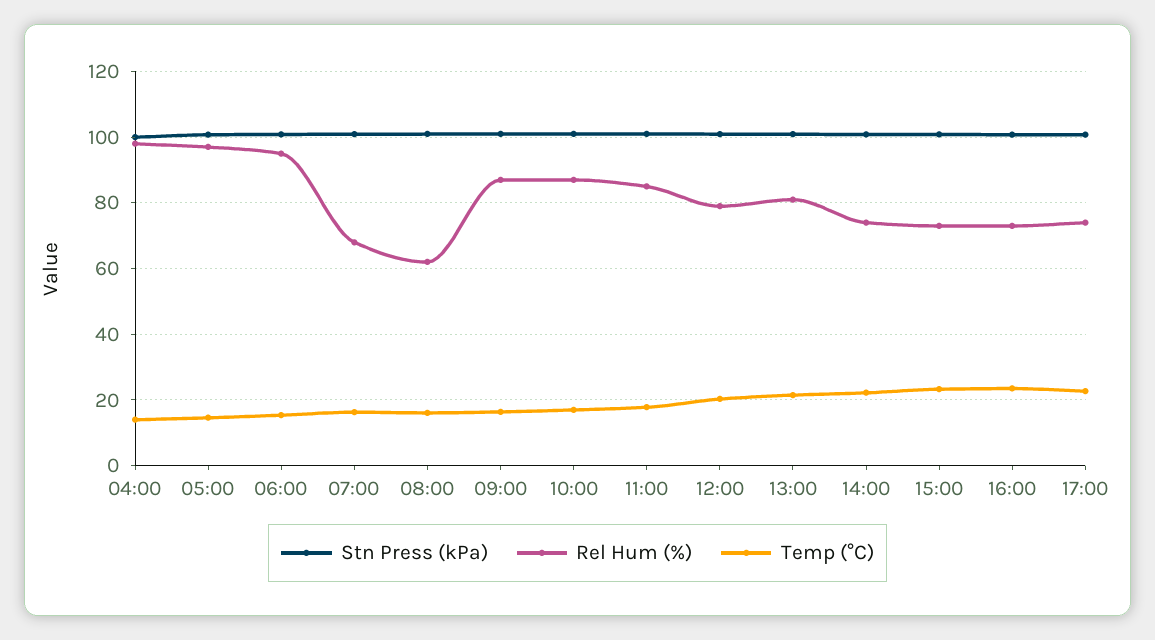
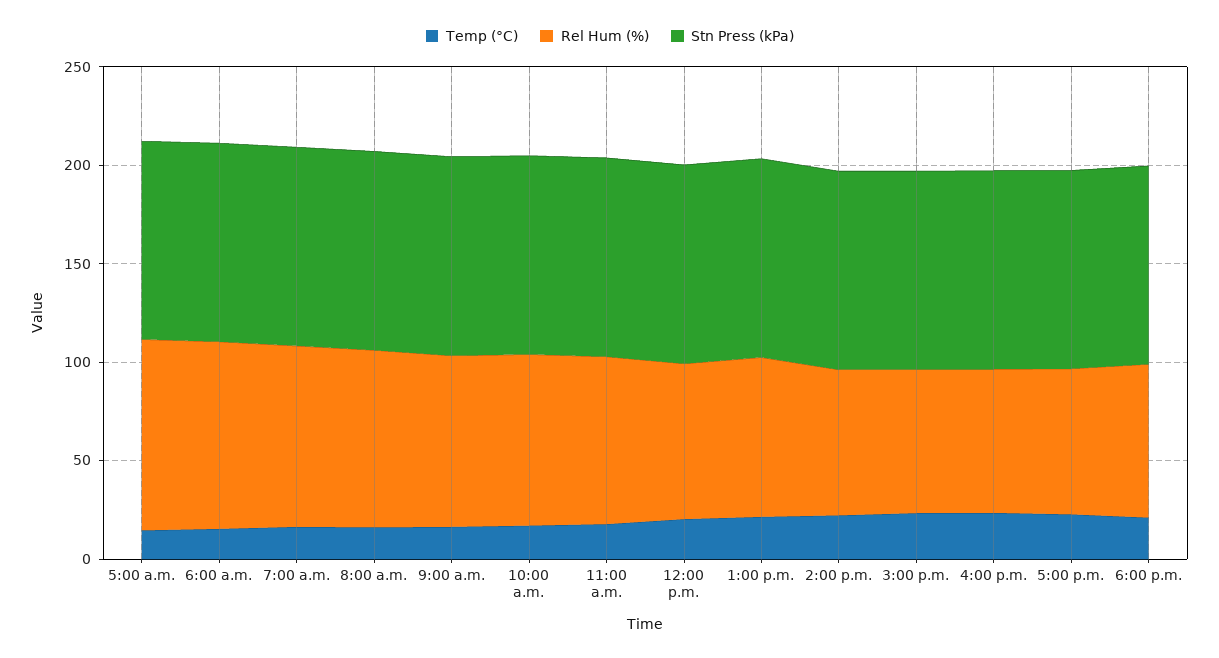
Stn Press (kPa), 04:00: 100 -> none
Rel Hum (%), 04:00: 98 -> none
Temp (°C), 04:00: 14 -> none
Rel Hum (%), 07:00: 68 -> 90
Rel Hum (%), 08:00: 62 -> 90
Temp (°C), 6:00 p.m.: none -> 20
Rel Hum (%), 6:00 p.m.: none -> 80
Stn Press (kPa), 6:00 p.m.: none -> 100

